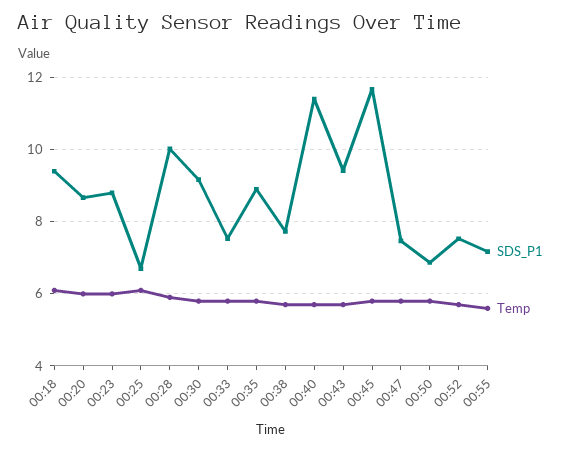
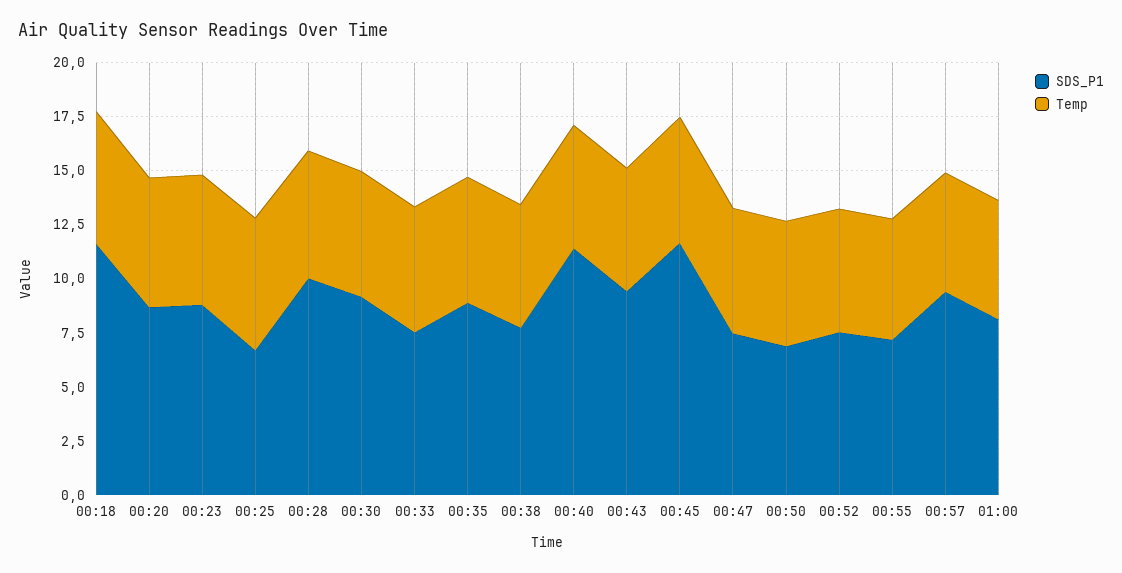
SDS_P1, 00:18: 9.4 -> 11.5
SDS_P1, 00:57: none -> 9.5
Temp, 00:57: none -> 5.5
SDS_P1, 01:00: none -> 8
Temp, 01:00: none -> 5.5

